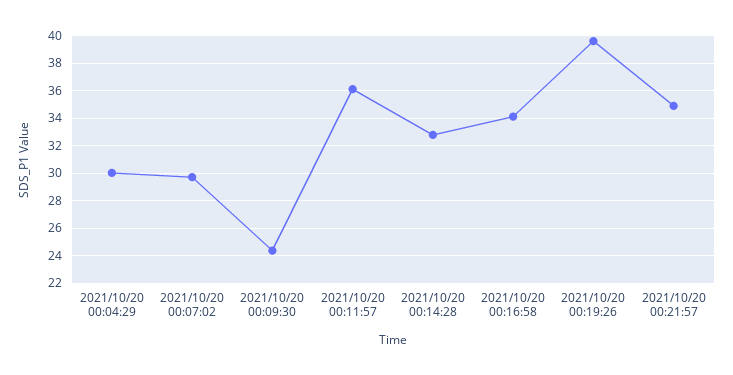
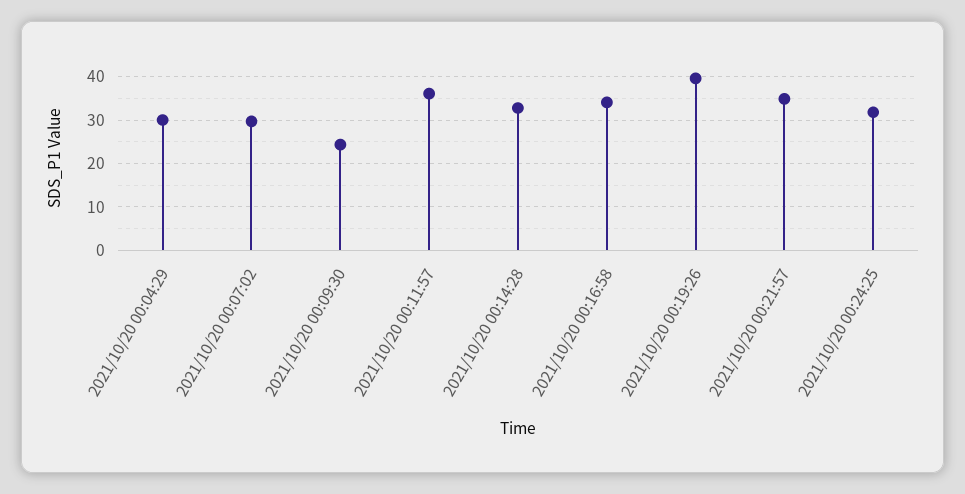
2021/10/20 00:24:25: none -> 32

